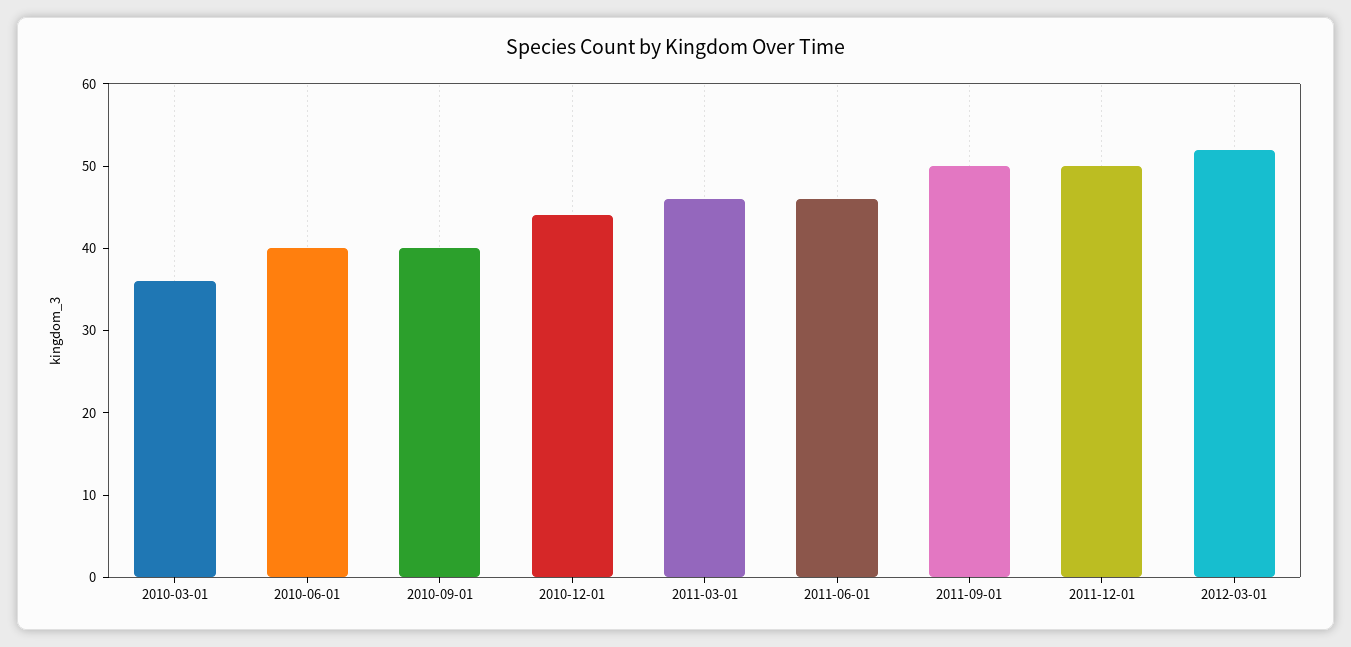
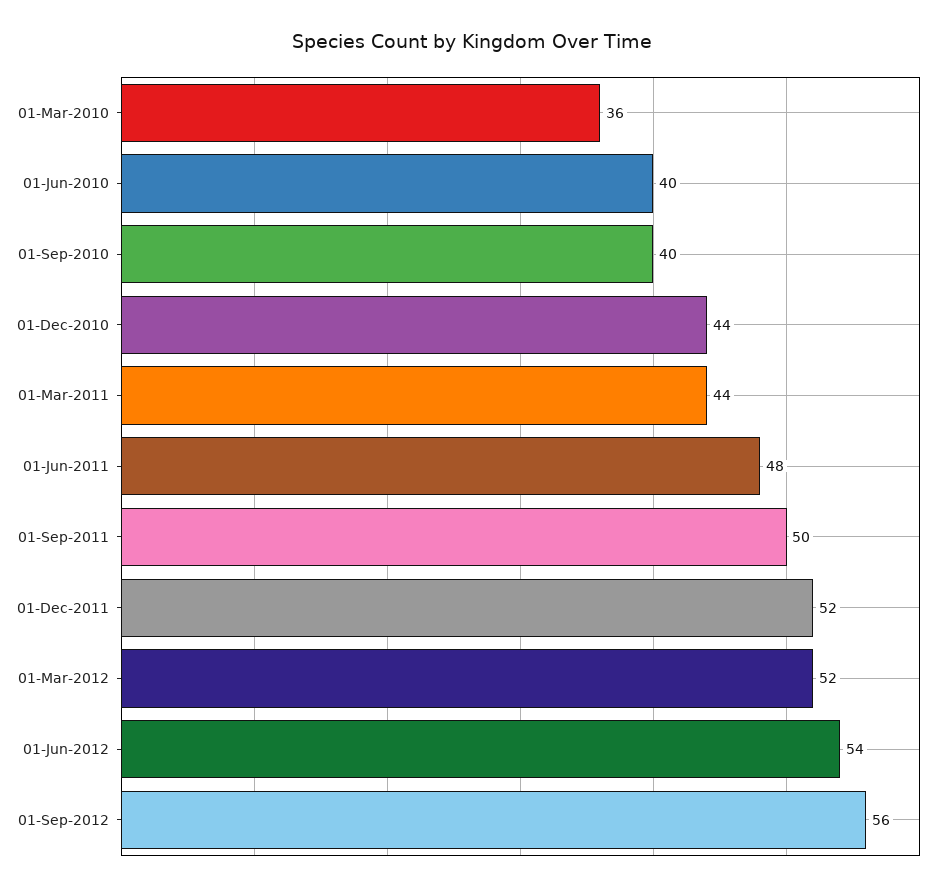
2011-03-01: 46 -> 44
2011-06-01: 46 -> 48
2011-12-01: 50 -> 52
01-Jun-2012: none -> 54
01-Sep-2012: none -> 56

